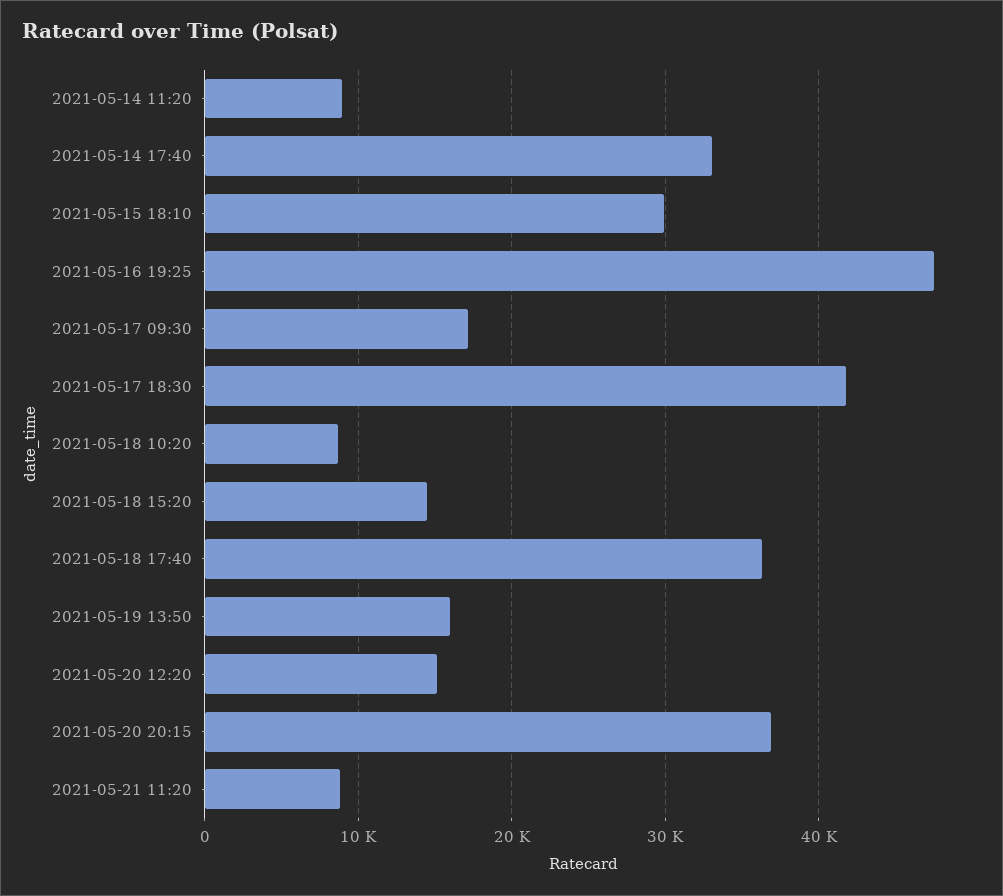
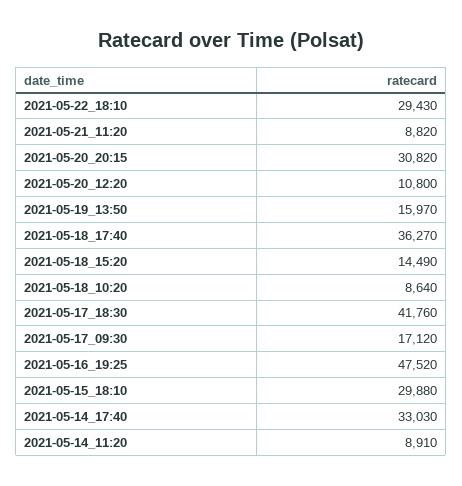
2021-05-20 12:20: 15000 -> 10800
2021-05-20 20:15: 37000 -> 30820
2021-05-22_18:10: none -> 29430

